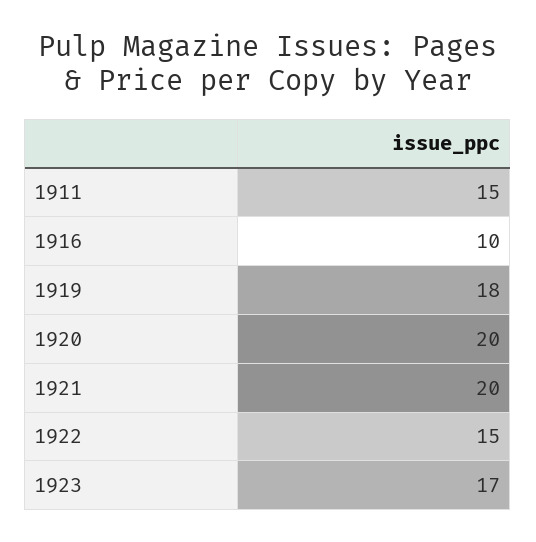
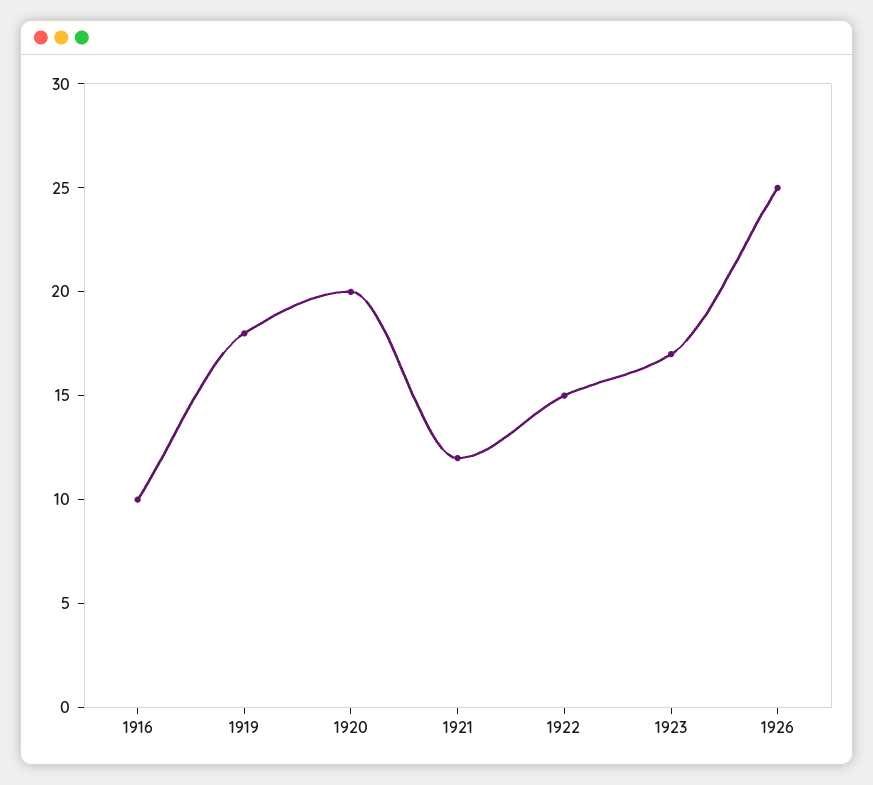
1911: 15 -> none
1921: 20 -> 12
1926: none -> 25

